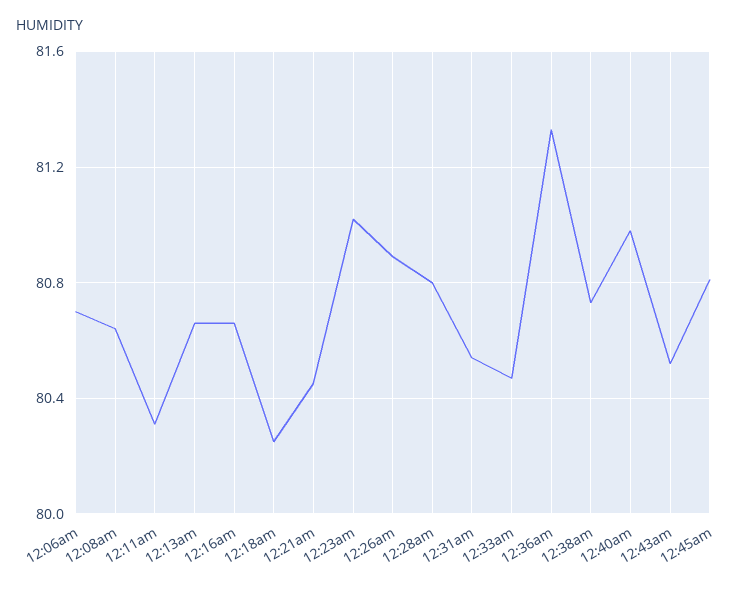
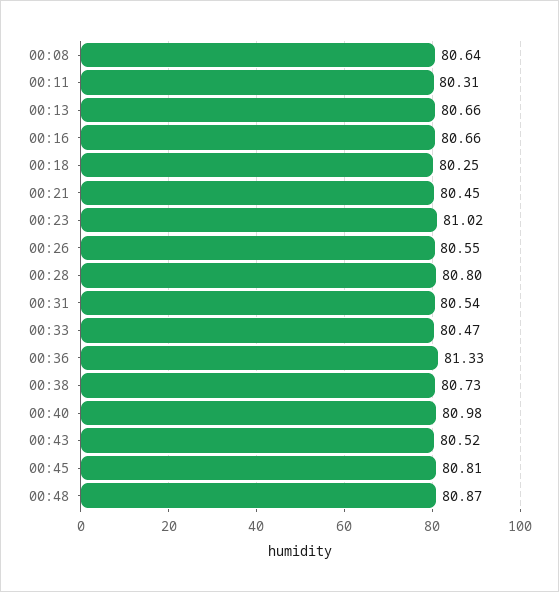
12:06am: 80.7 -> none
12:26am: 80.9 -> 80.55
00:48: none -> 80.87

